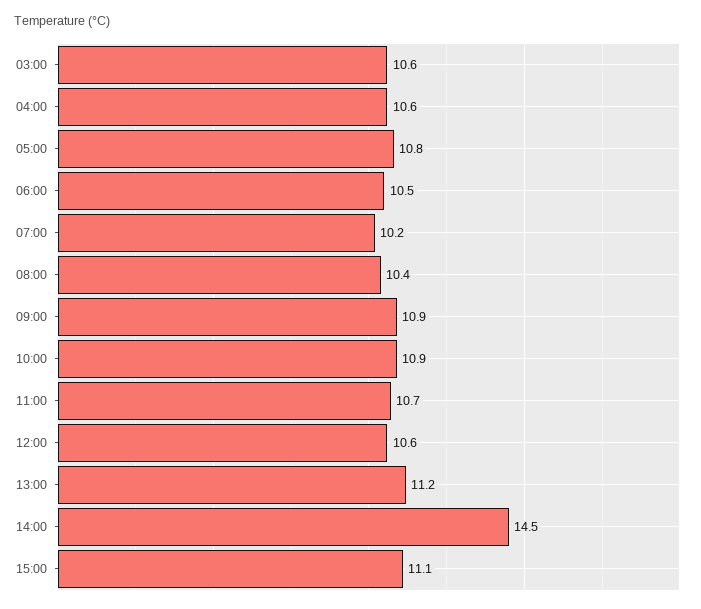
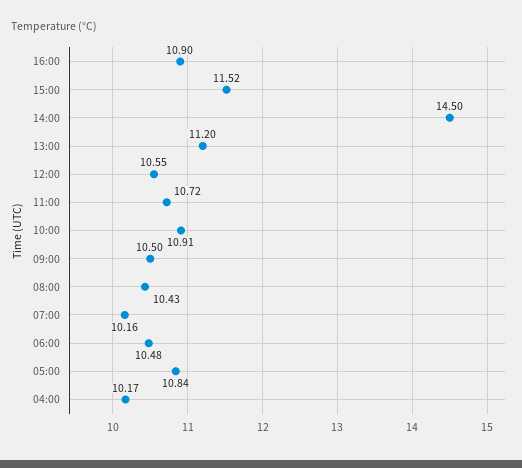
03:00: 10.6 -> none
04:00: 10.6 -> 10.17
09:00: 10.9 -> 10.5
15:00: 11.1 -> 11.52
16:00: none -> 10.9

